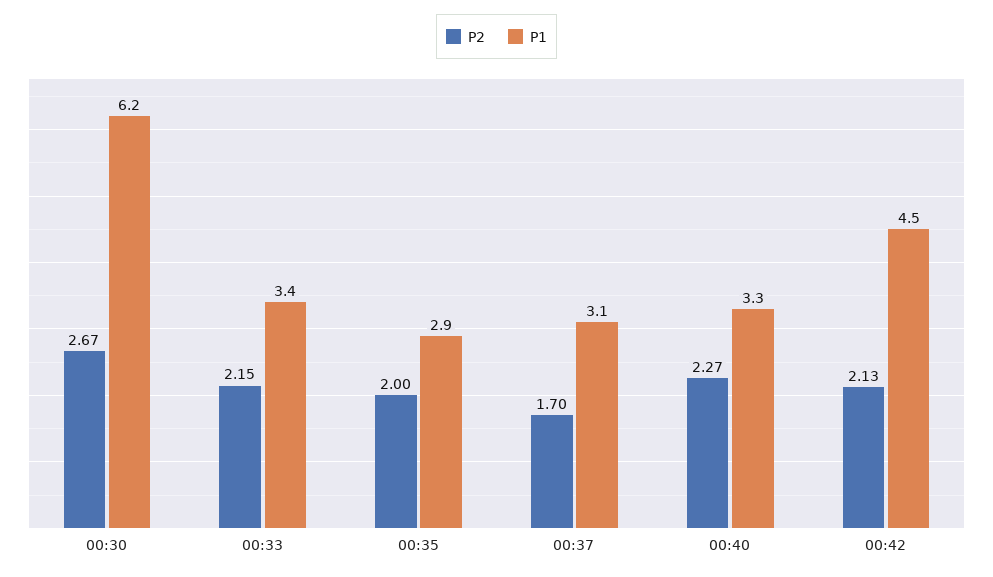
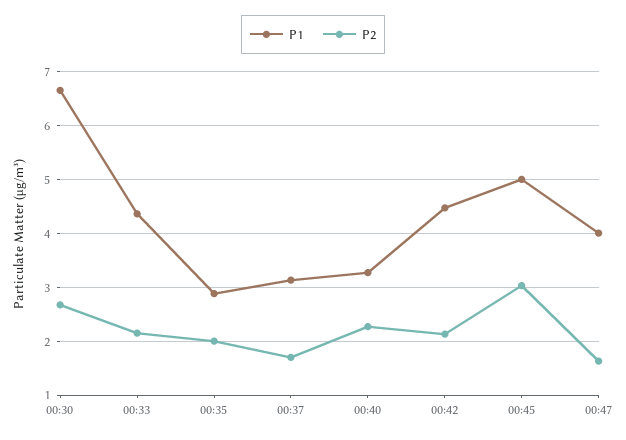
P1, 00:30: 6.2 -> 6.6
P1, 00:33: 3.4 -> 4.4
P1, 00:45: none -> 5
P2, 00:45: none -> 3
P1, 00:47: none -> 4
P2, 00:47: none -> 1.6

